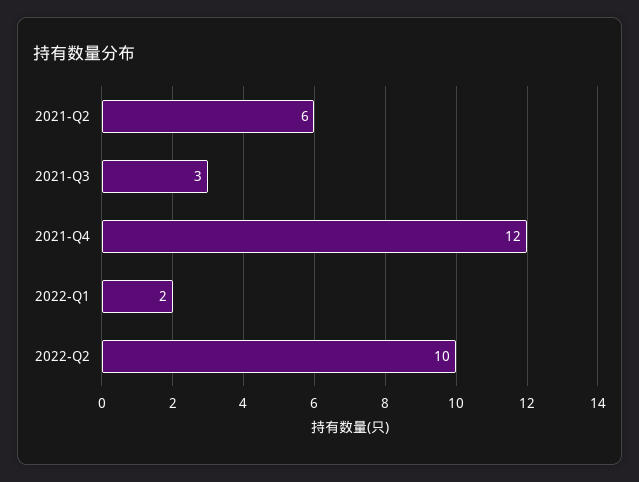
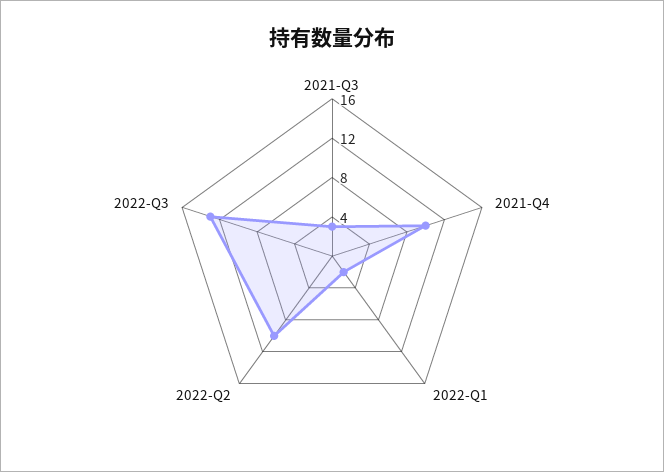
2021-Q2: 6 -> none
2021-Q4: 12 -> 10
2022-Q3: none -> 13

